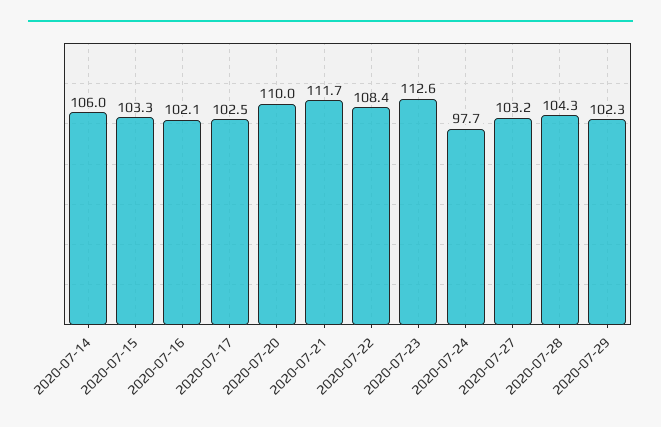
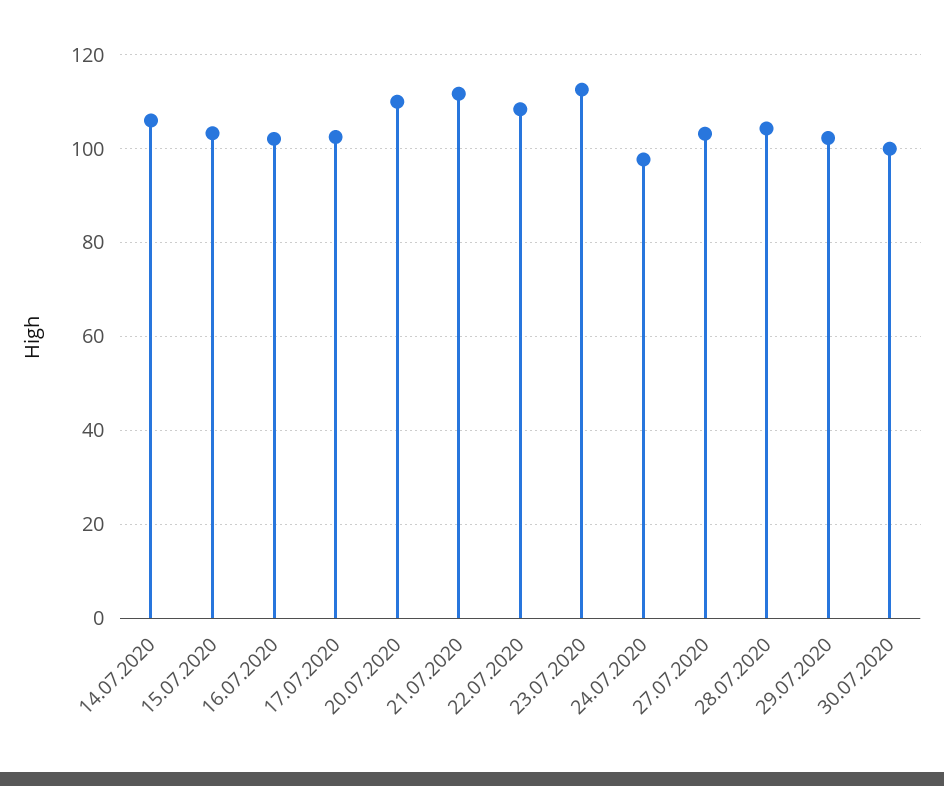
30.07.2020: none -> 100

